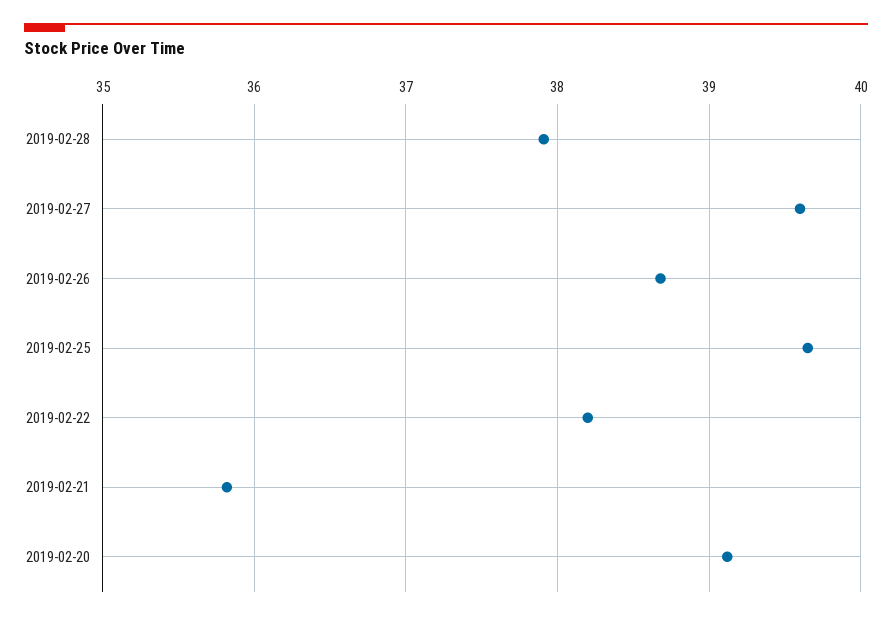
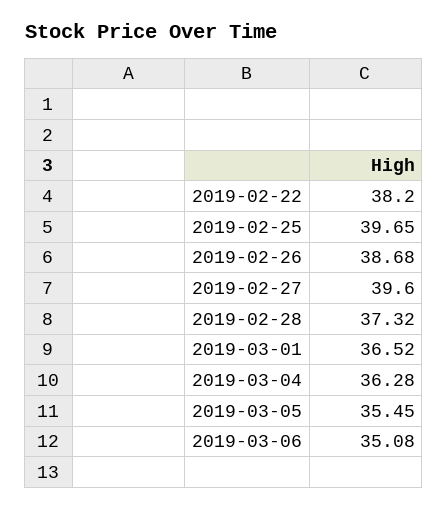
2019-02-28: 37.9 -> 37.32
2019-02-21: 35.8 -> none
2019-02-20: 39.1 -> none
2019-03-01: none -> 36.52
2019-03-04: none -> 36.28
2019-03-05: none -> 35.45
2019-03-06: none -> 35.08

